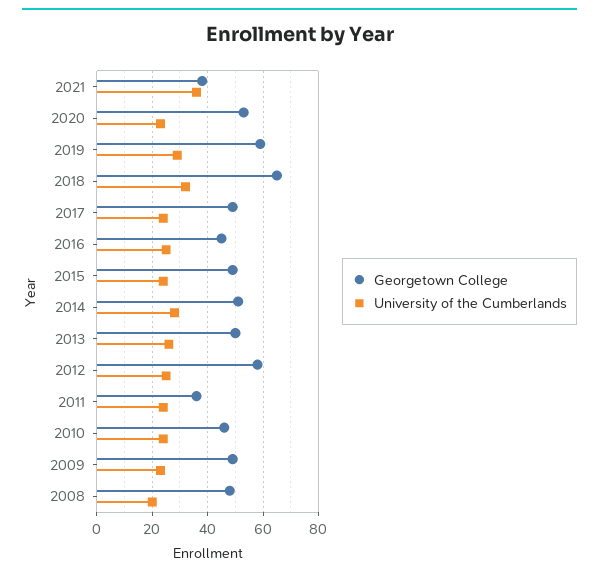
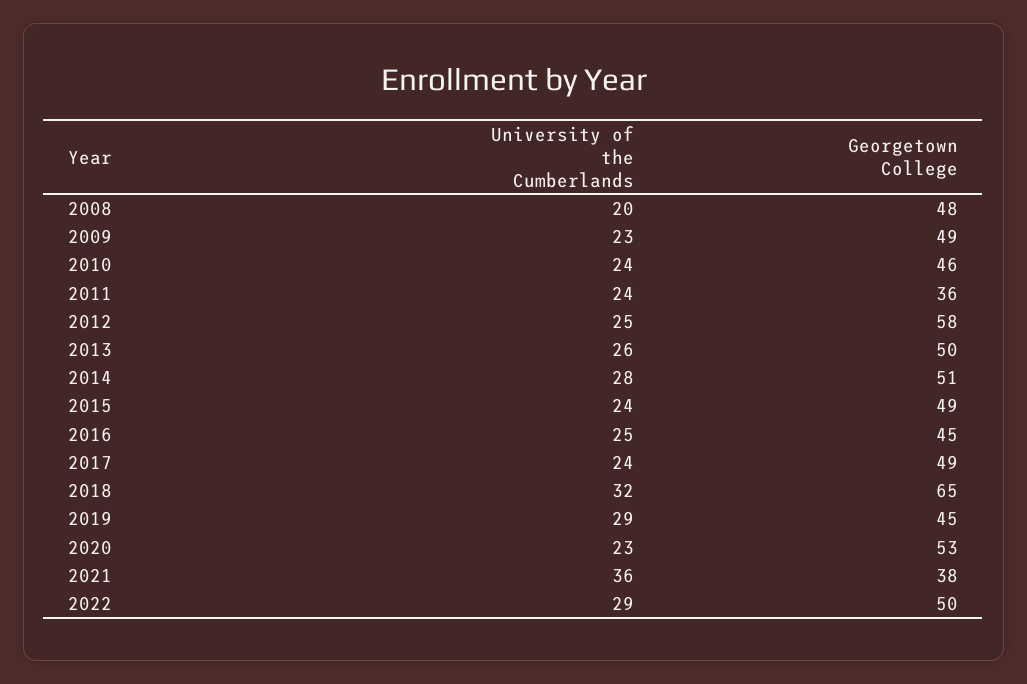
Georgetown College, 2019: 60 -> 45
University of the Cumberlands, 2022: none -> 29
Georgetown College, 2022: none -> 50

